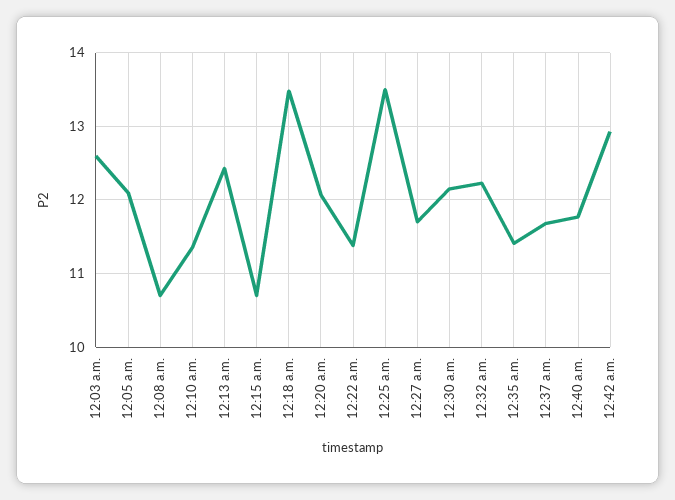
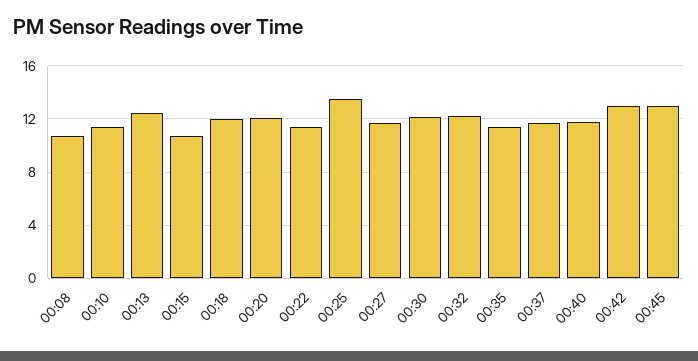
12:03 a.m.: 12.6 -> none
12:05 a.m.: 12.1 -> none
12:18 a.m.: 13.5 -> 12
00:45: none -> 13

